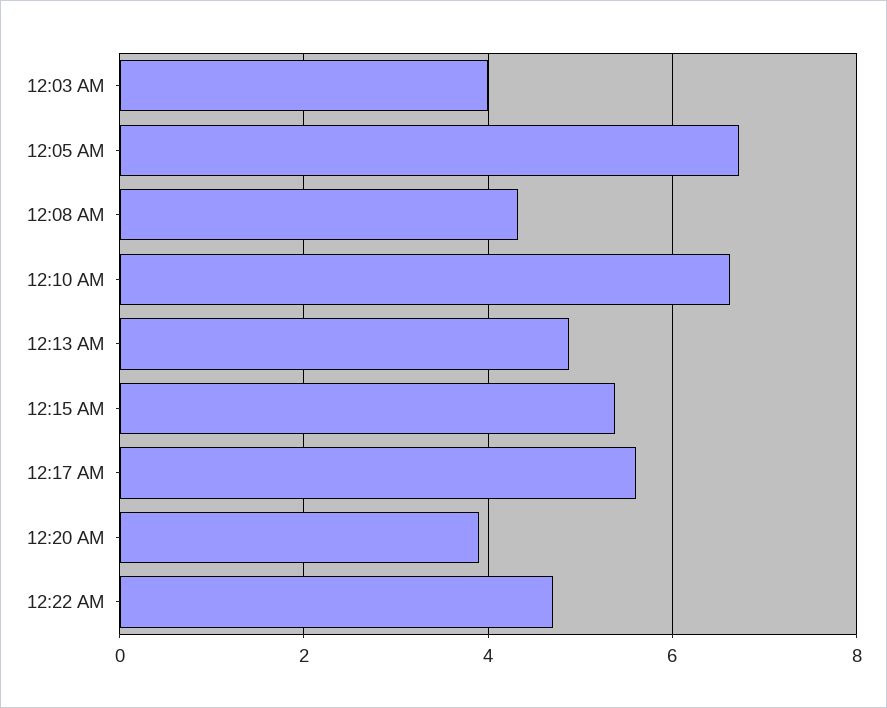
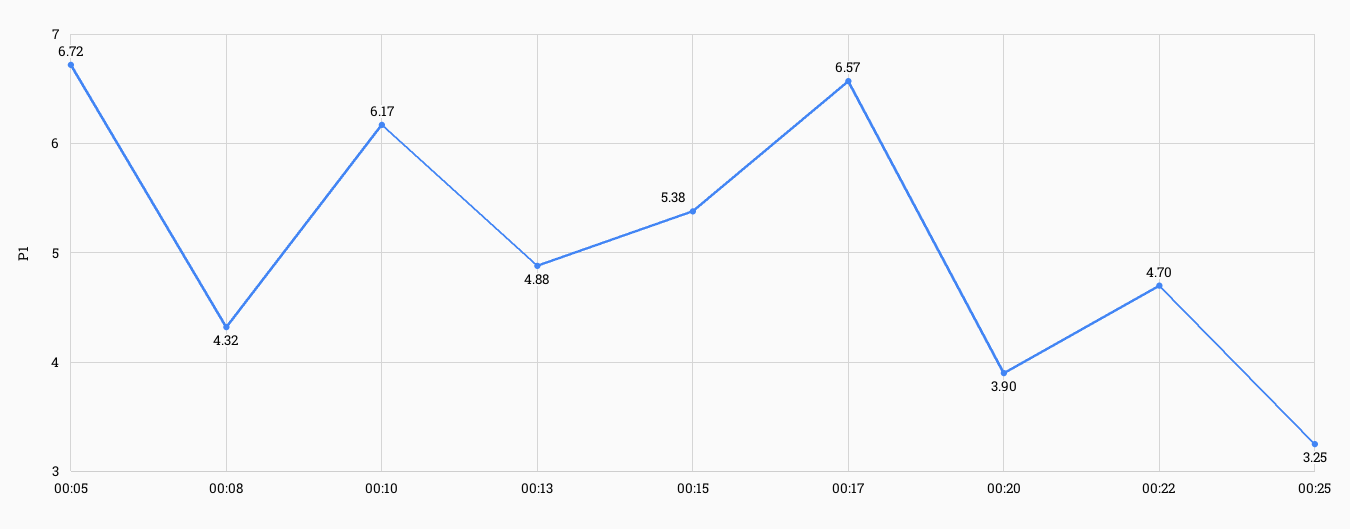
12:03 AM: 4 -> none
12:10 AM: 6.6 -> 6.17
12:17 AM: 5.6 -> 6.57
00:25: none -> 3.25

